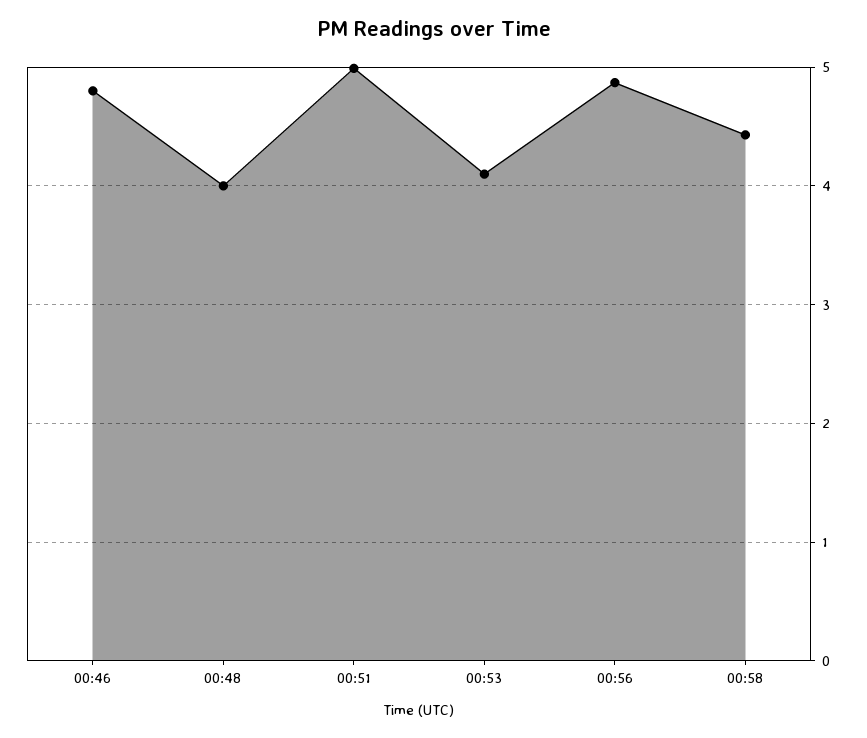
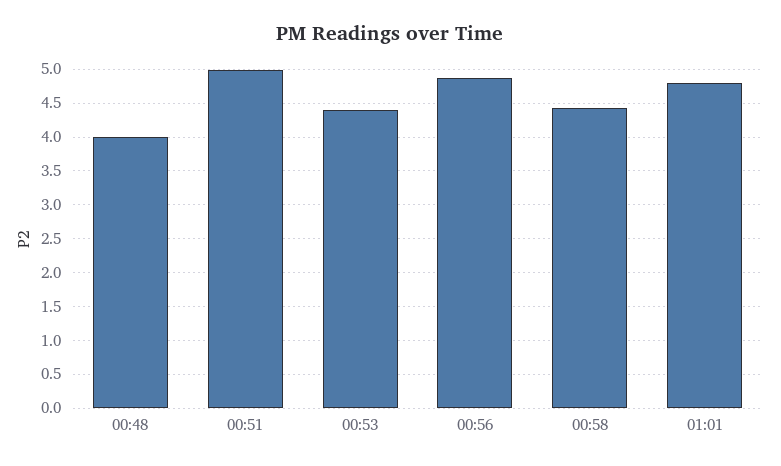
00:46: 4.8 -> none
00:53: 4.1 -> 4.4
01:01: none -> 4.8

